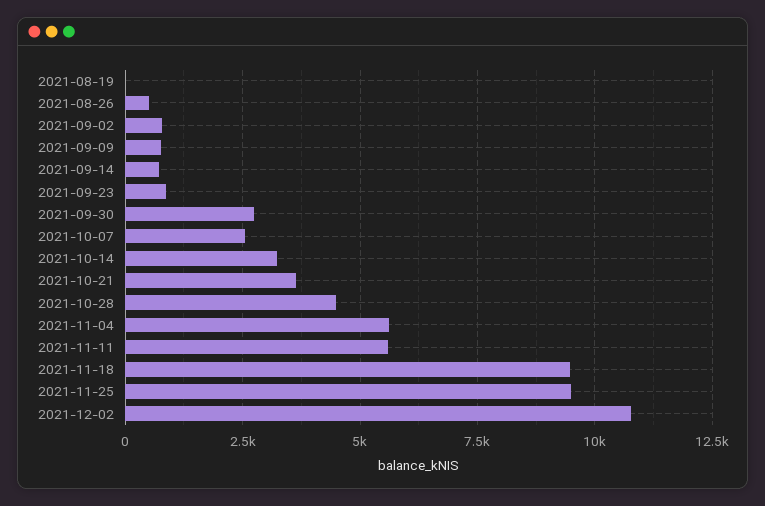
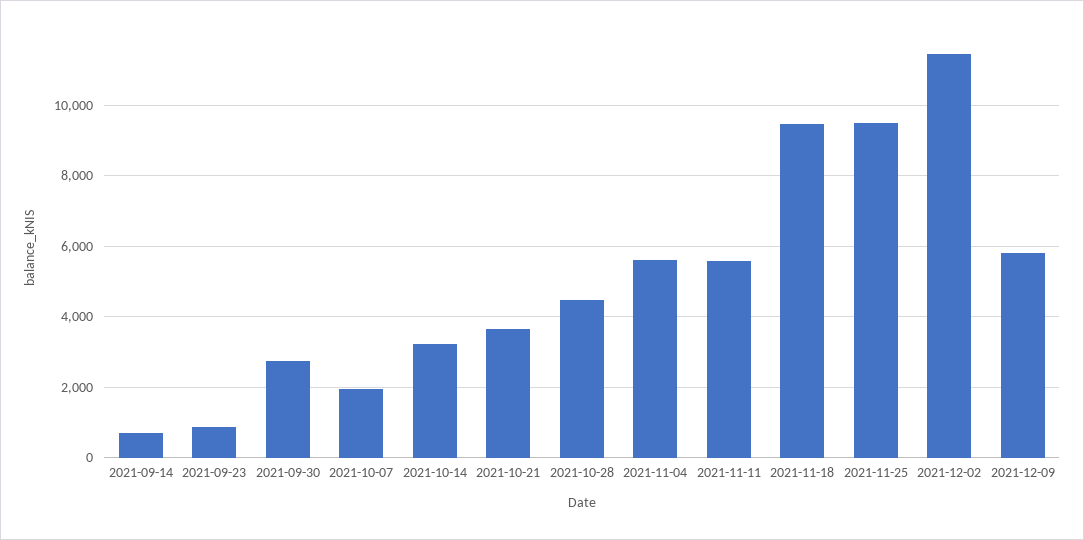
2021-08-19: 0 -> none
2021-08-26: 500 -> none
2021-09-02: 750 -> none
2021-09-09: 750 -> none
2021-10-07: 2500 -> 2000
2021-12-02: 10750 -> 11400
2021-12-09: none -> 5800

